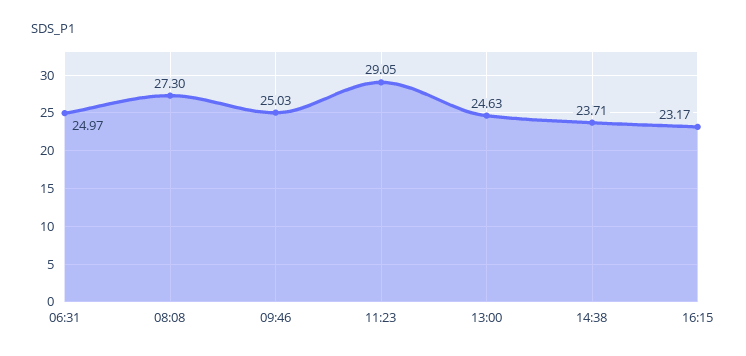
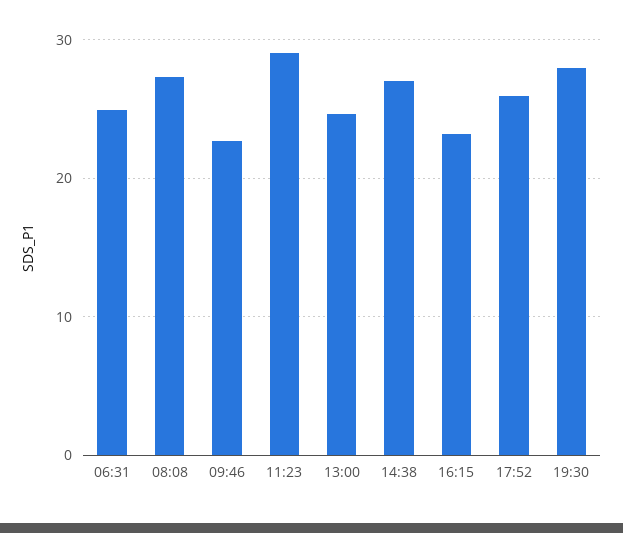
09:46: 25.03 -> 23
14:38: 23.71 -> 27
17:52: none -> 26
19:30: none -> 28

